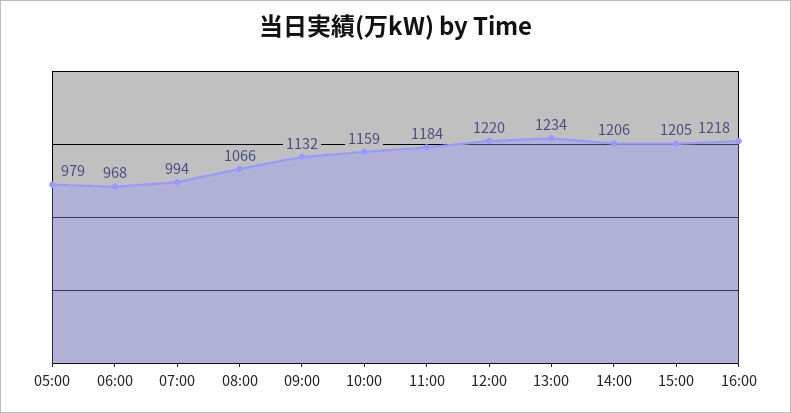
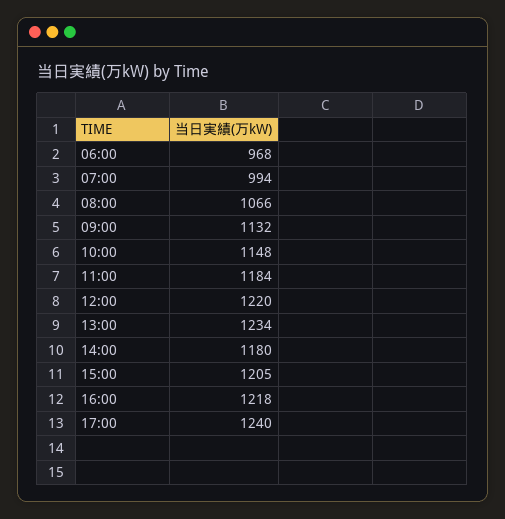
05:00: 979 -> none
10:00: 1159 -> 1148
14:00: 1206 -> 1180
17:00: none -> 1240

